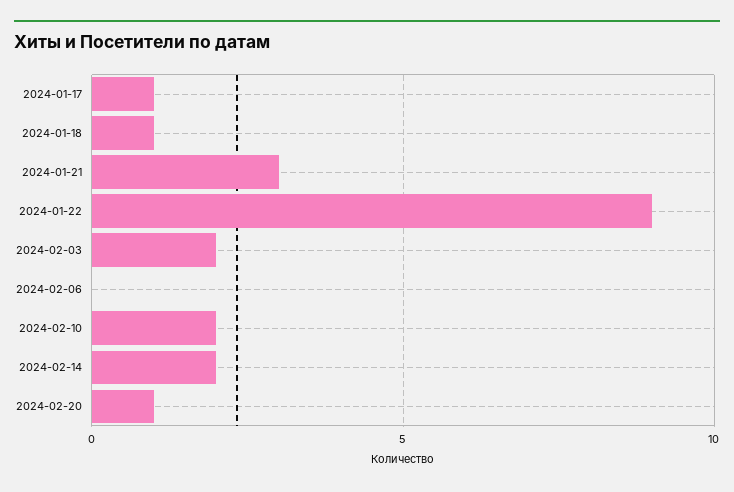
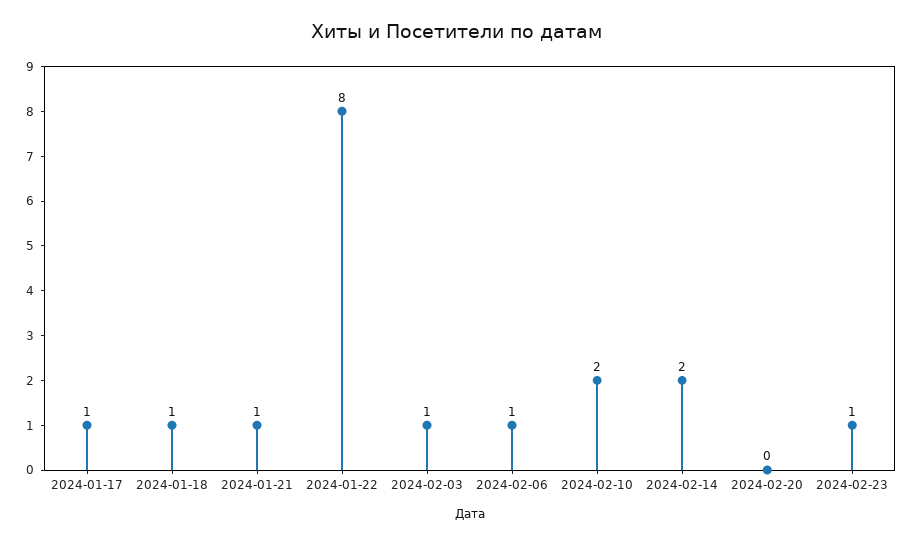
2024-01-21: 3 -> 1
2024-01-22: 9 -> 8
2024-02-03: 2 -> 1
2024-02-06: 0 -> 1
2024-02-20: 1 -> 0
2024-02-23: none -> 1

